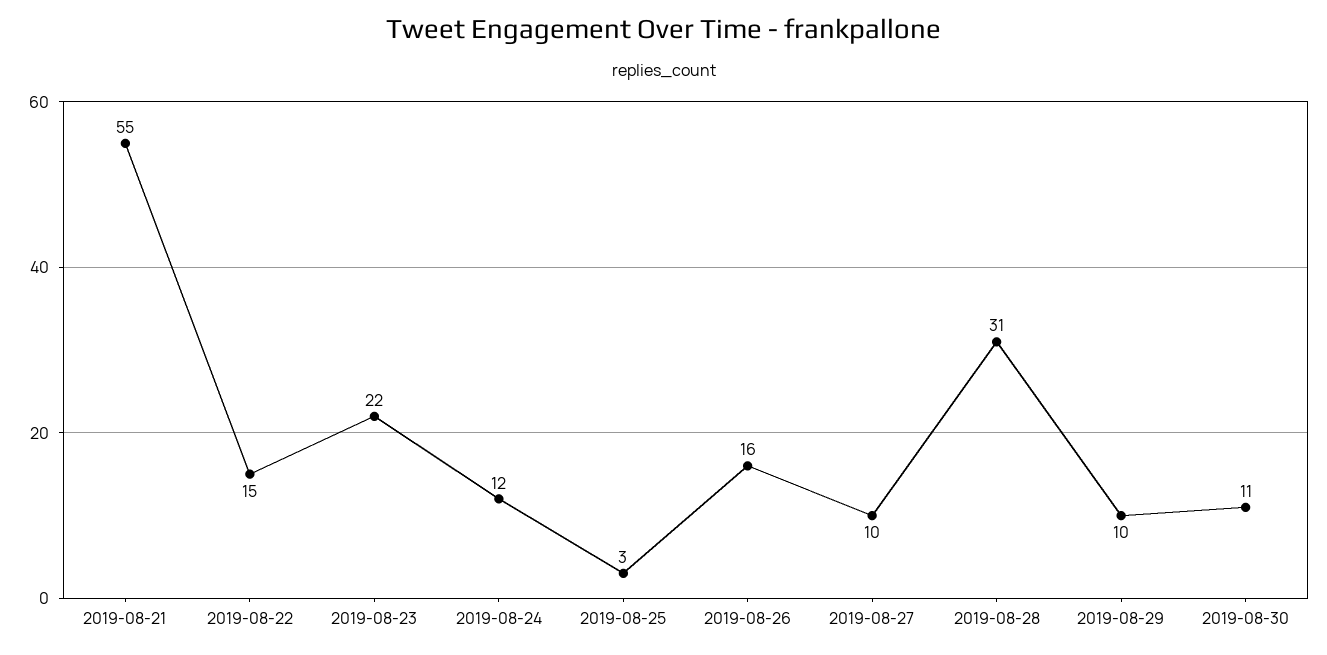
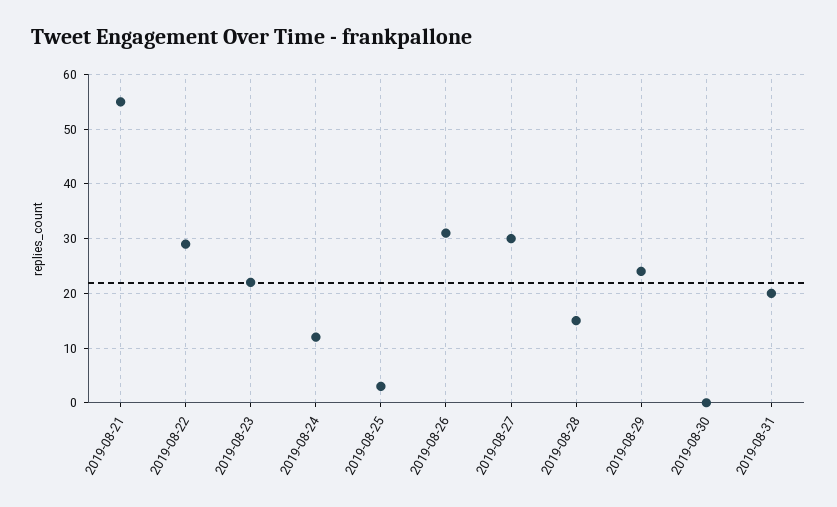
2019-08-22: 15 -> 30
2019-08-26: 16 -> 30
2019-08-27: 10 -> 30
2019-08-28: 31 -> 15
2019-08-29: 10 -> 25
2019-08-30: 11 -> 0
2019-08-31: none -> 20

